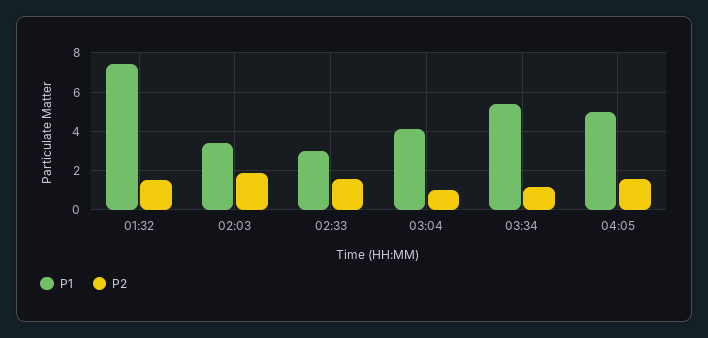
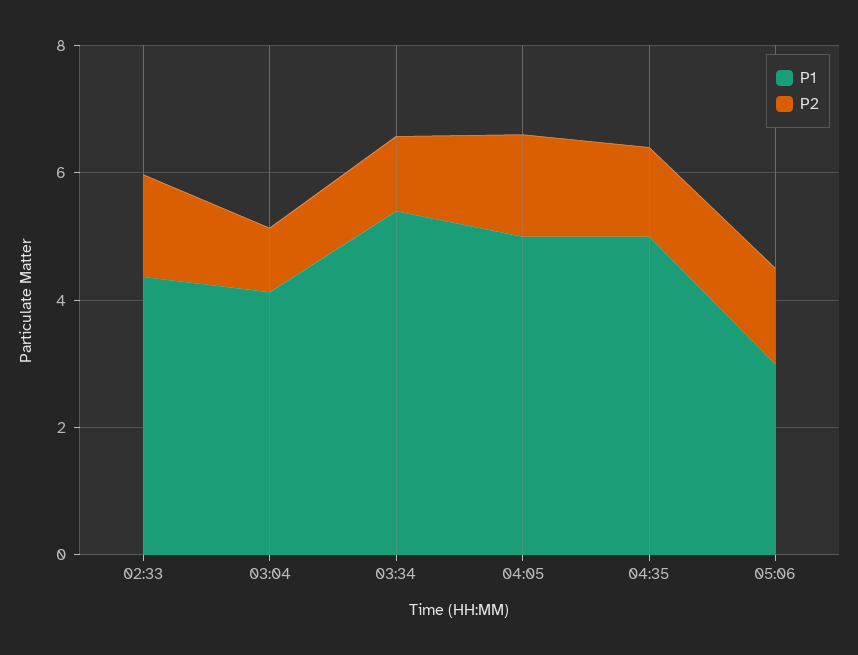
P1, 01:32: 7.5 -> none
P2, 01:32: 1.5 -> none
P1, 02:03: 3.5 -> none
P2, 02:03: 2 -> none
P1, 02:33: 3 -> 4.5
P1, 04:35: none -> 5
P2, 04:35: none -> 1.5
P1, 05:06: none -> 3
P2, 05:06: none -> 1.5

